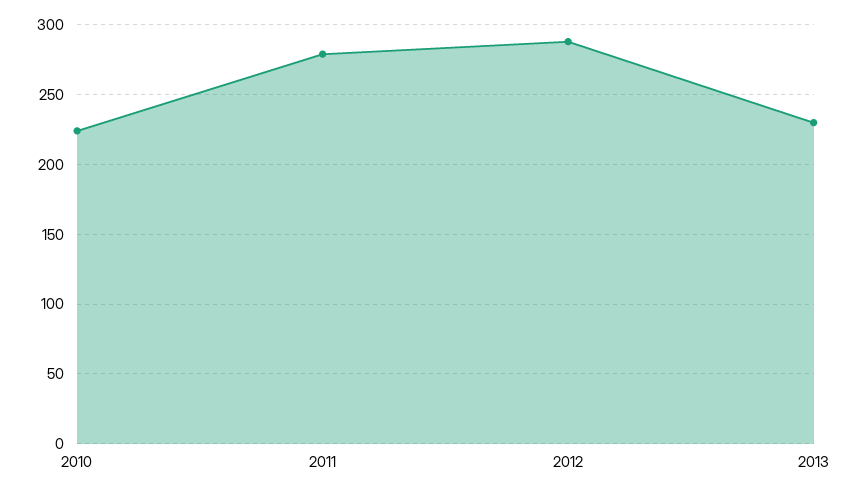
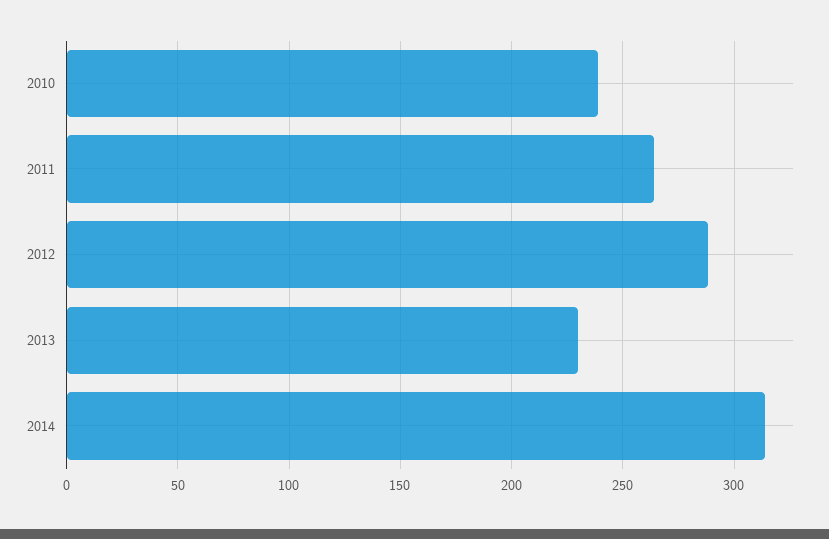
2010: 225 -> 240
2011: 280 -> 265
2014: none -> 315

